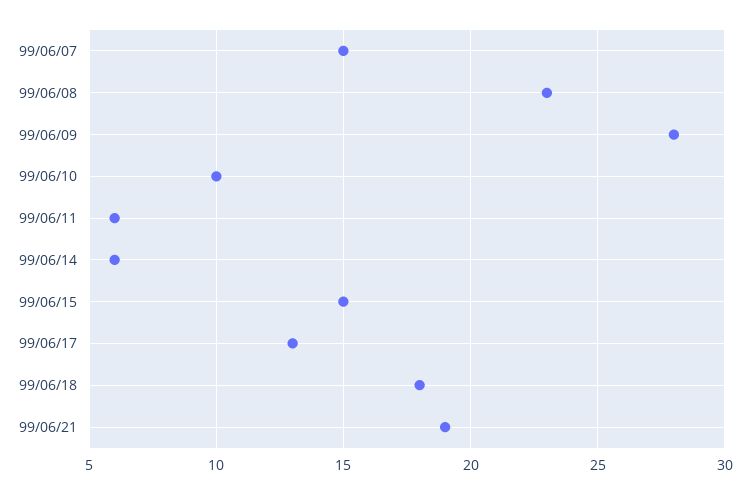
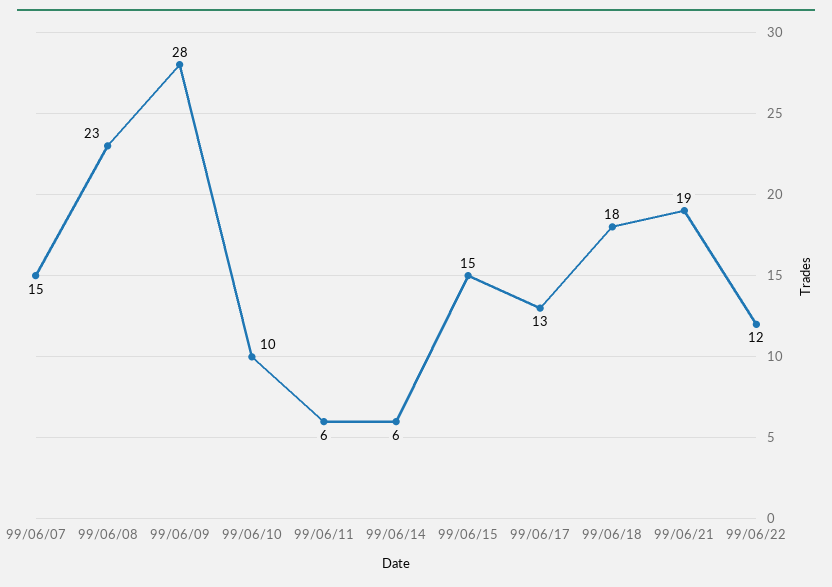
99/06/22: none -> 12

